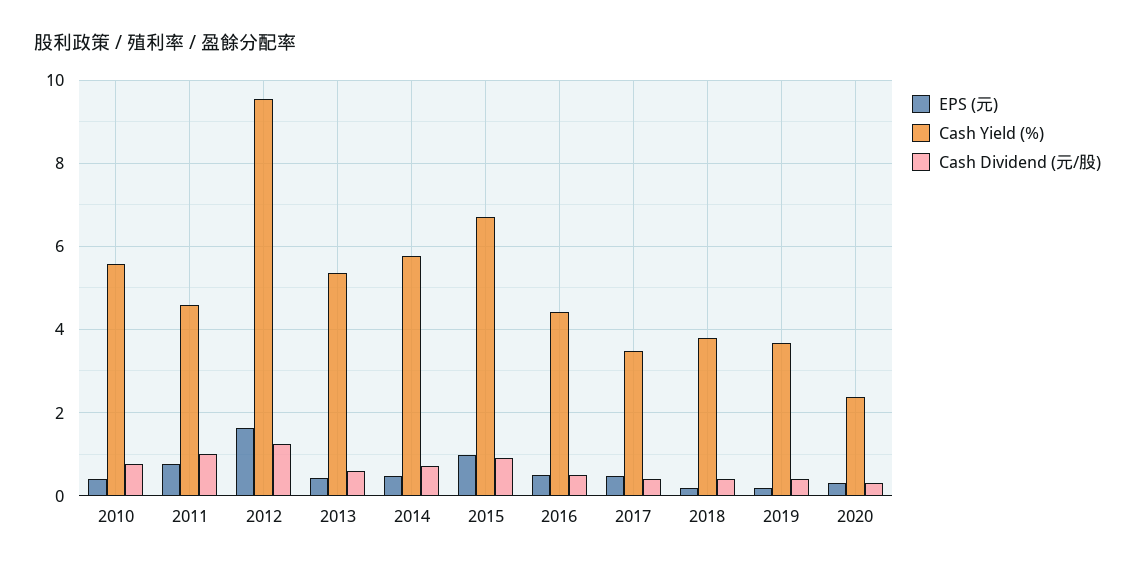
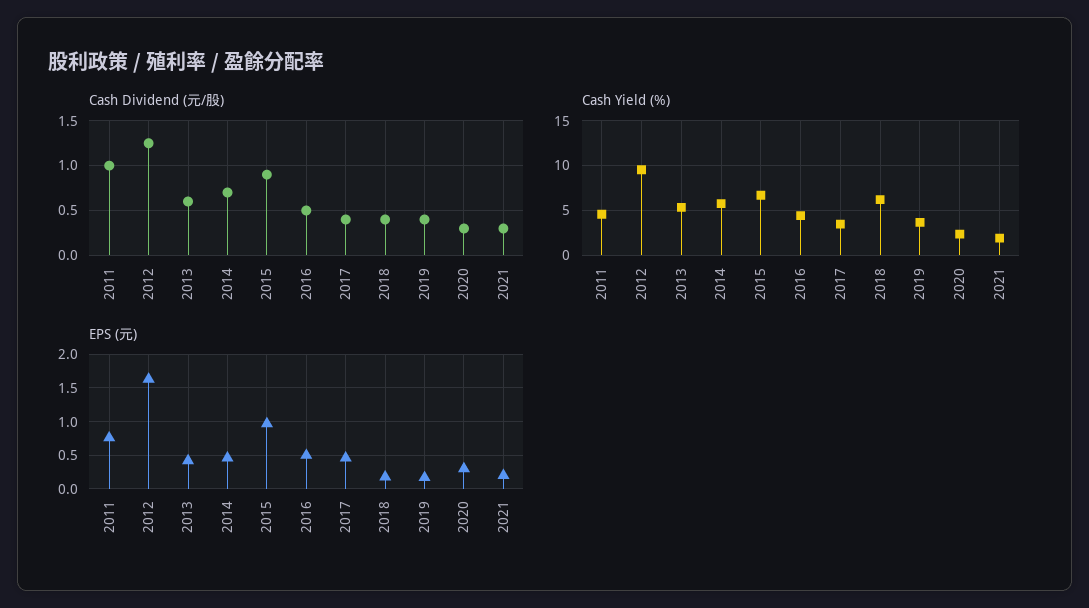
EPS (元), 2010: 0.4 -> none
Cash Yield (%), 2010: 5.6 -> none
Cash Dividend (元/股), 2010: 0.8 -> none
Cash Yield (%), 2018: 3.8 -> 6
Cash Dividend (元/股), 2021: none -> 0.3
Cash Yield (%), 2021: none -> 2
EPS (元), 2021: none -> 0.2

